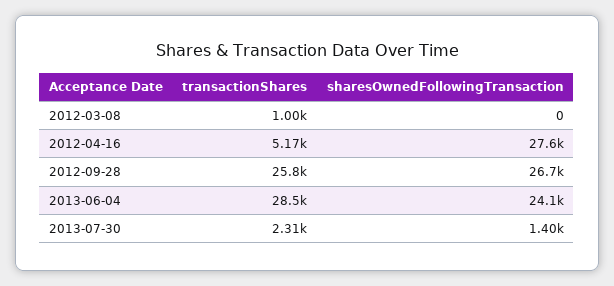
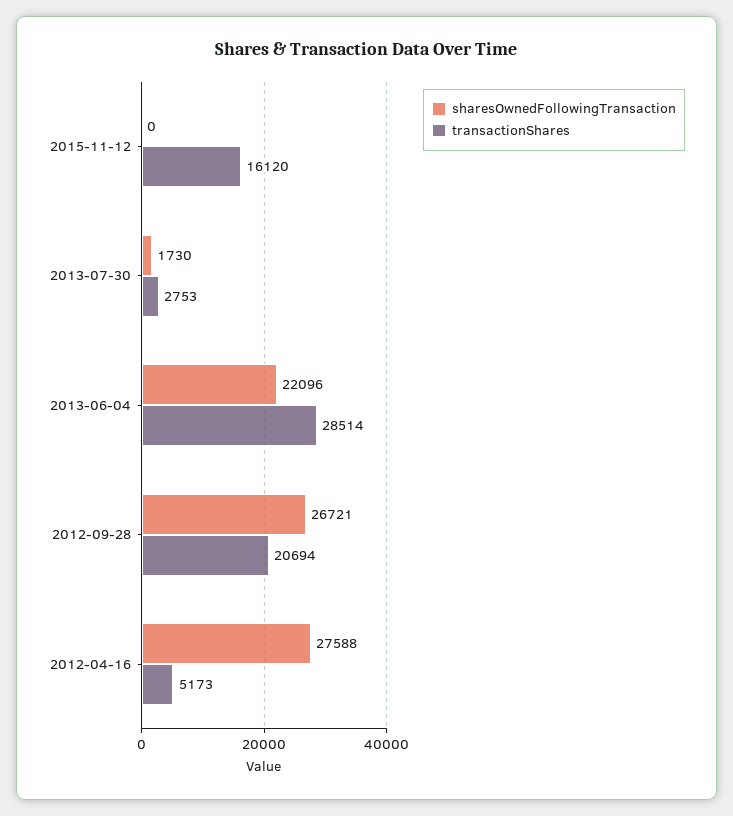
transactionShares, 2012-03-08: 1000 -> none
sharesOwnedFollowingTransaction, 2012-03-08: 0 -> none
transactionShares, 2012-09-28: 25800 -> 20694
sharesOwnedFollowingTransaction, 2013-06-04: 24100 -> 22096
transactionShares, 2013-07-30: 2310 -> 2753
sharesOwnedFollowingTransaction, 2013-07-30: 1400 -> 1730
sharesOwnedFollowingTransaction, 2015-11-12: none -> 0
transactionShares, 2015-11-12: none -> 16120

